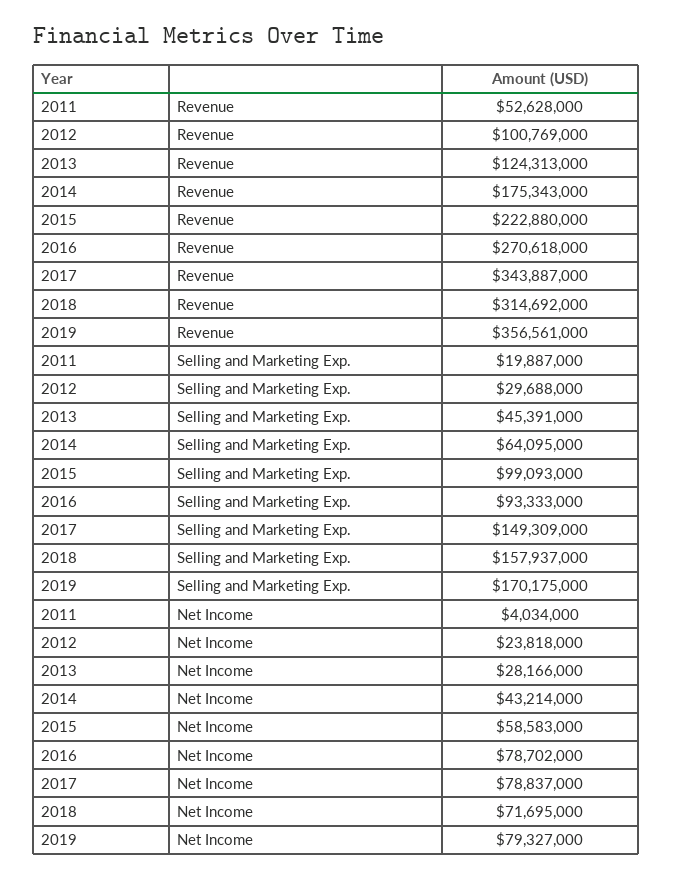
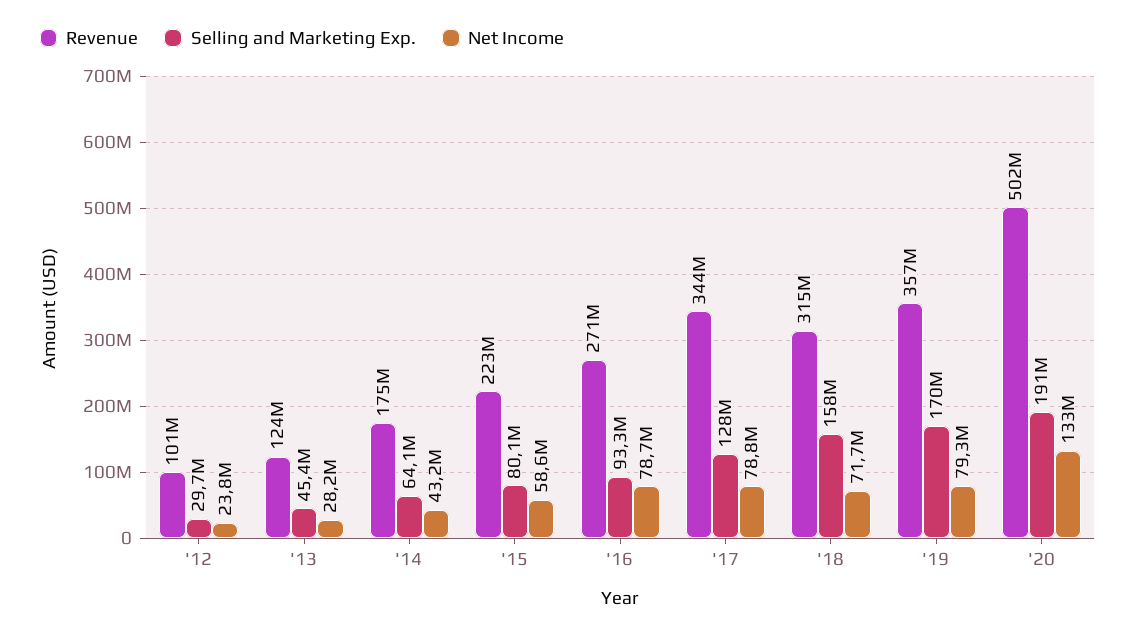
Revenue, 2011: 52628000 -> none
Selling and Marketing Exp., 2011: 19887000 -> none
Selling and Marketing Exp., 2015: 99093000 -> 80100000
Selling and Marketing Exp., 2017: 149309000 -> 128000000
Net Income, 2011: 4034000 -> none
Revenue, '20: none -> 502000000
Selling and Marketing Exp., '20: none -> 191000000
Net Income, '20: none -> 133000000

